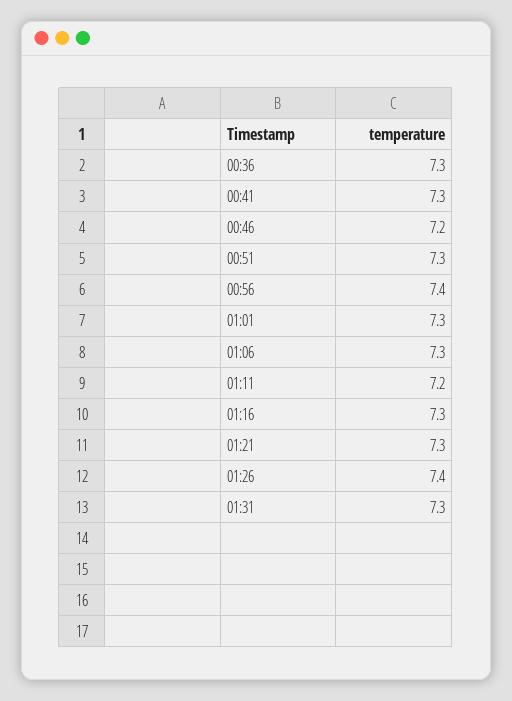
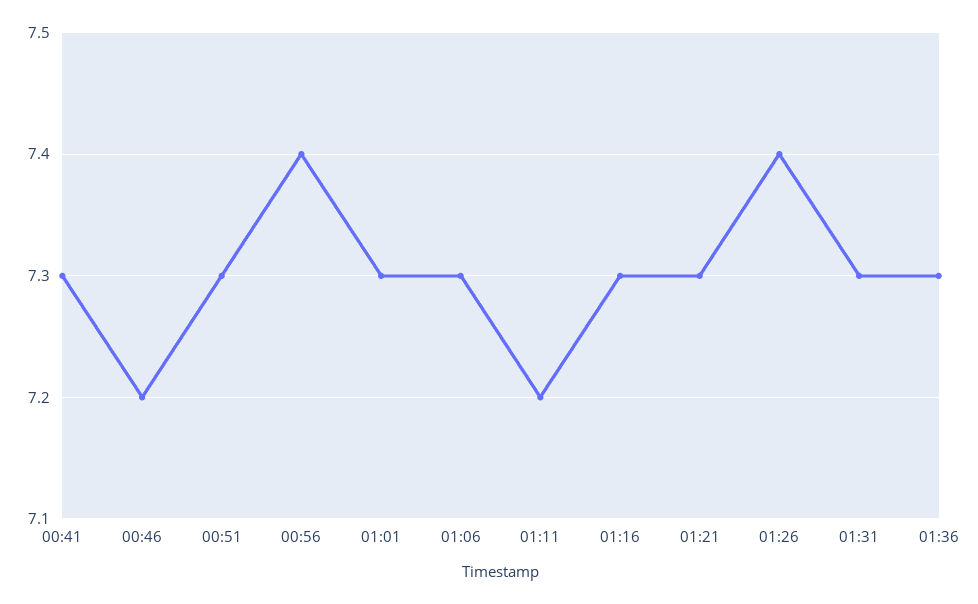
00:36: 7.3 -> none
01:36: none -> 7.3

